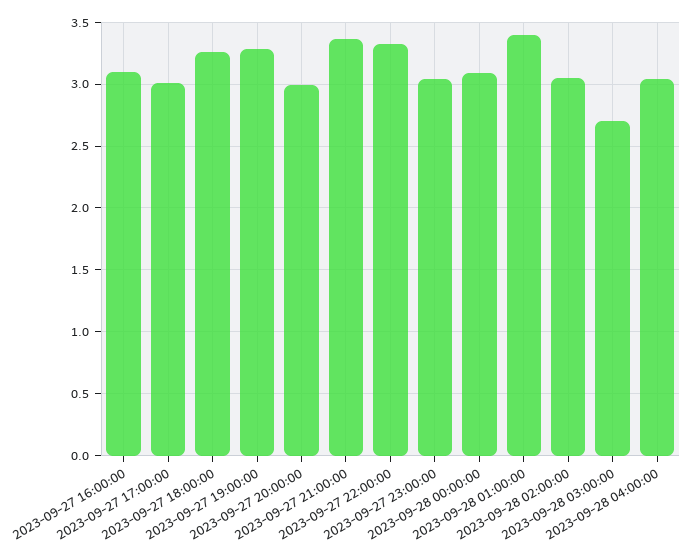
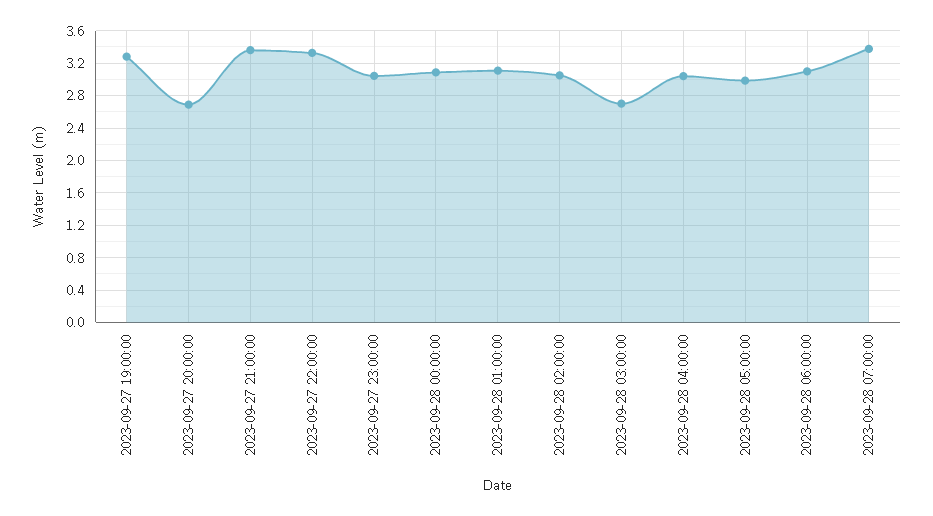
2023-09-27 16:00:00: 3.1 -> none
2023-09-27 17:00:00: 3 -> none
2023-09-27 18:00:00: 3.25 -> none
2023-09-27 20:00:00: 3 -> 2.7
2023-09-28 01:00:00: 3.4 -> 3.1
2023-09-28 05:00:00: none -> 3
2023-09-28 06:00:00: none -> 3.1
2023-09-28 07:00:00: none -> 3.4

